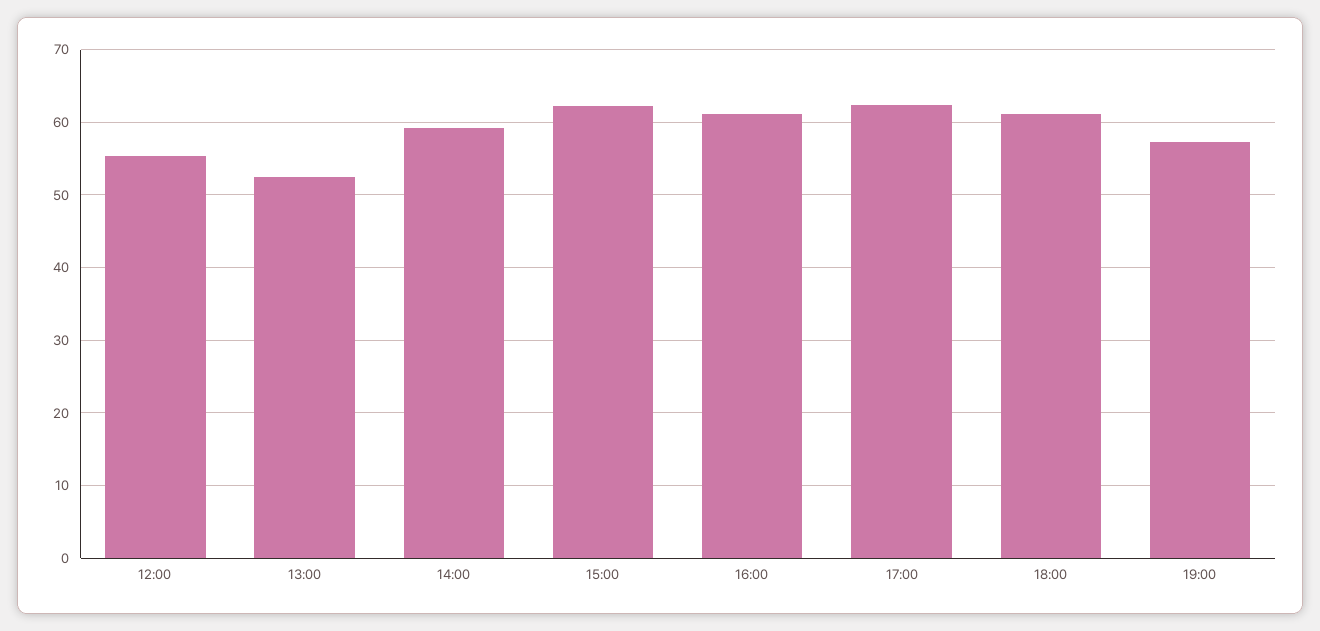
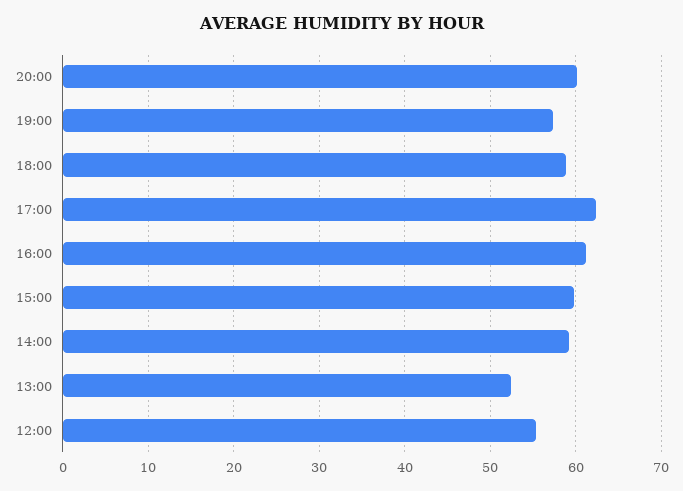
15:00: 62 -> 60
18:00: 61 -> 59
20:00: none -> 60

